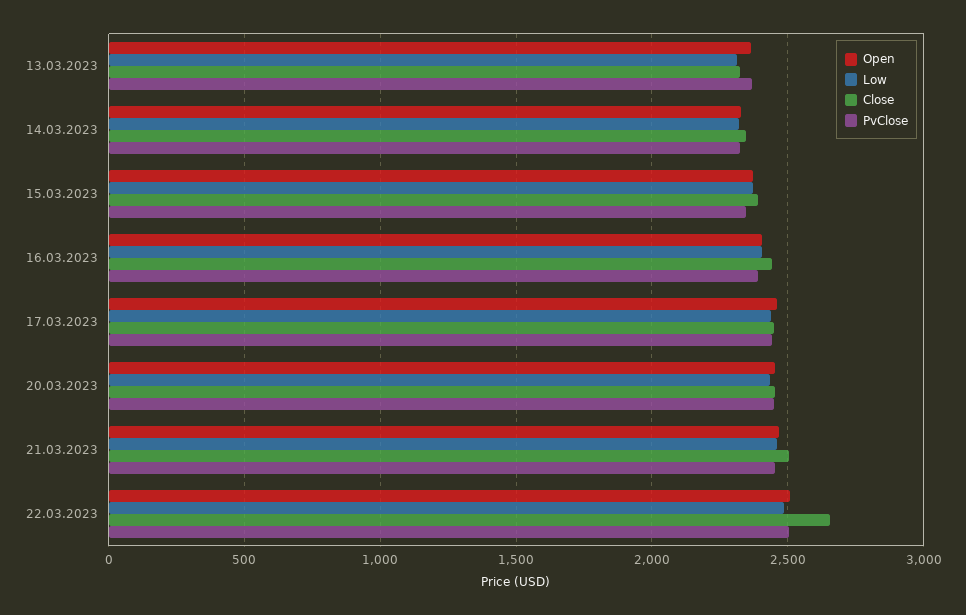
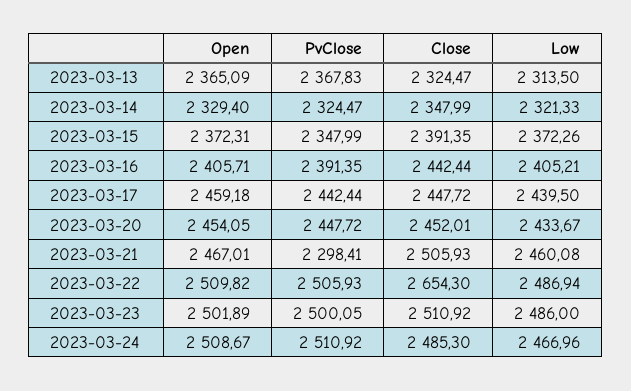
PvClose, 21.03.2023: 2450 -> 2298.41
Open, 2023-03-23: none -> 2501.89
PvClose, 2023-03-23: none -> 2500.05
Close, 2023-03-23: none -> 2510.92
Low, 2023-03-23: none -> 2486
Open, 2023-03-24: none -> 2508.67
PvClose, 2023-03-24: none -> 2510.92
Close, 2023-03-24: none -> 2485.3
Low, 2023-03-24: none -> 2466.96

